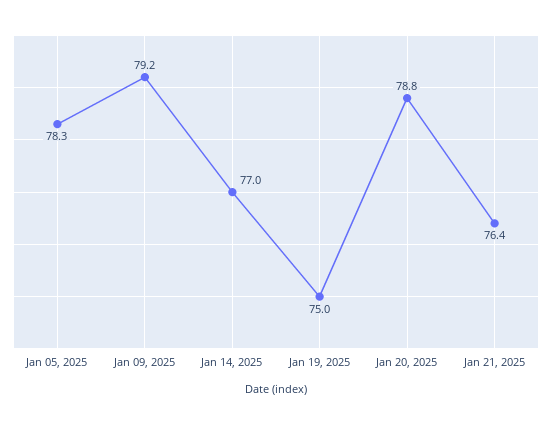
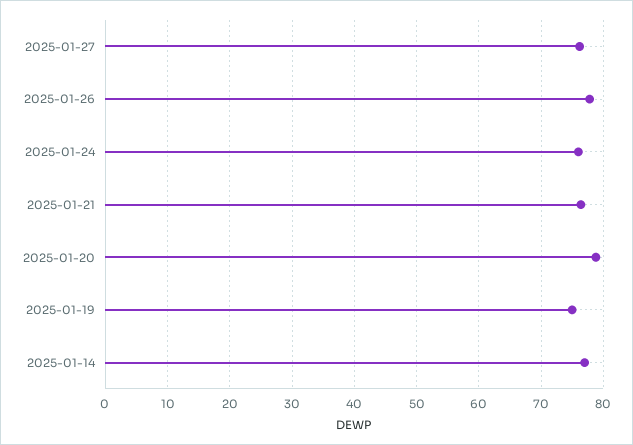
Jan 05, 2025: 78.3 -> none
Jan 09, 2025: 79.2 -> none
2025-01-27: none -> 76
2025-01-26: none -> 78
2025-01-24: none -> 76

